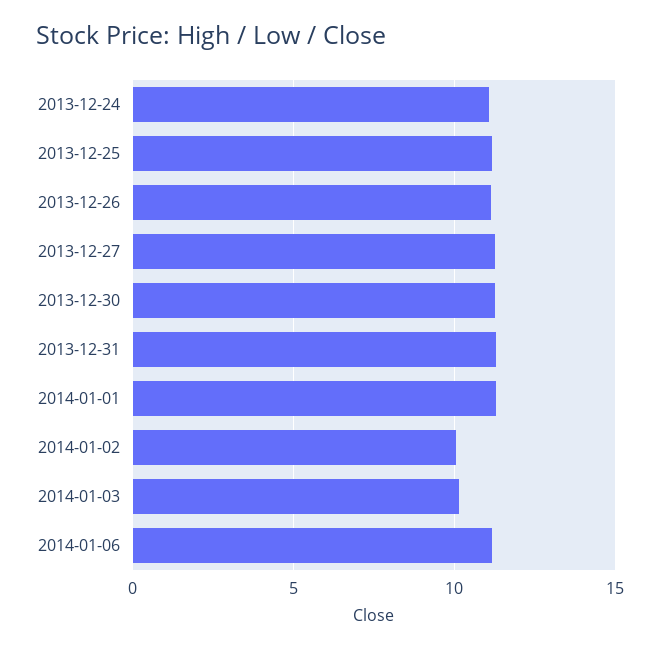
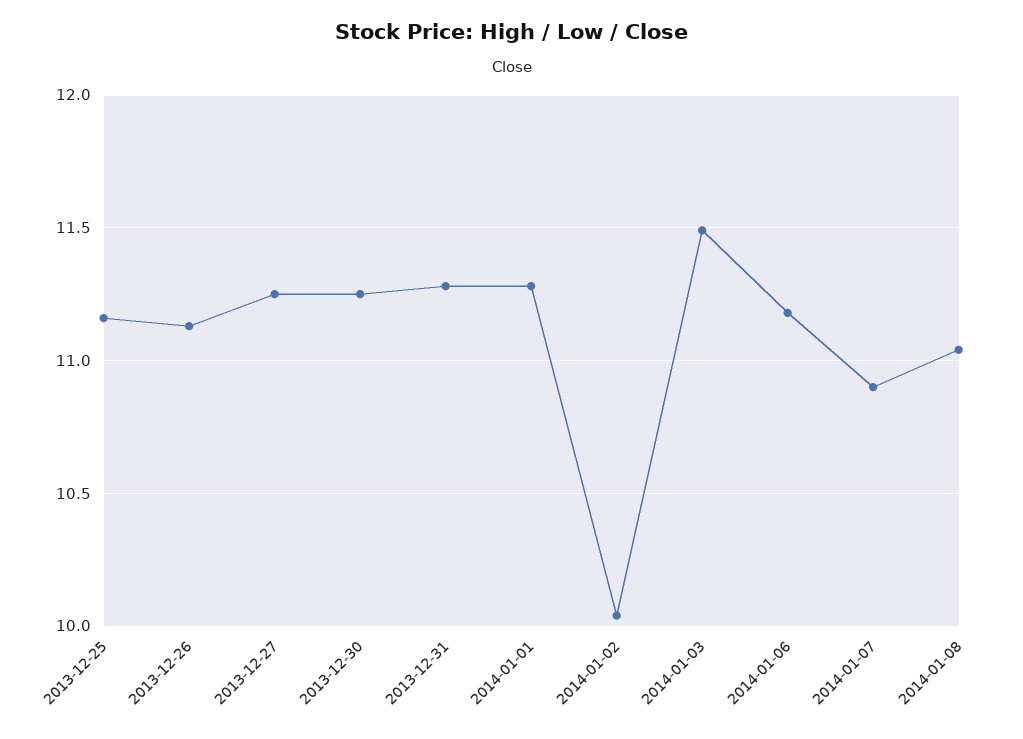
2013-12-24: 11 -> none
2014-01-03: 10 -> 11.5
2014-01-07: none -> 10.9
2014-01-08: none -> 11.05

